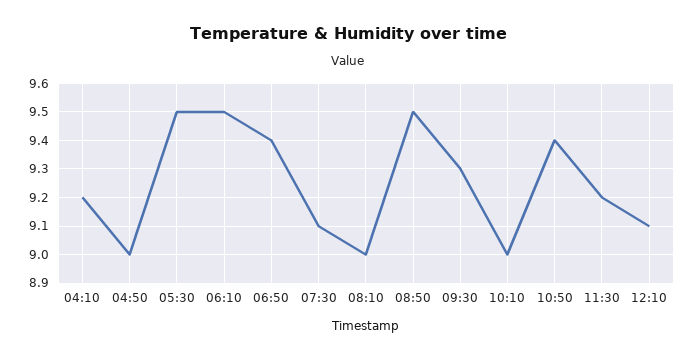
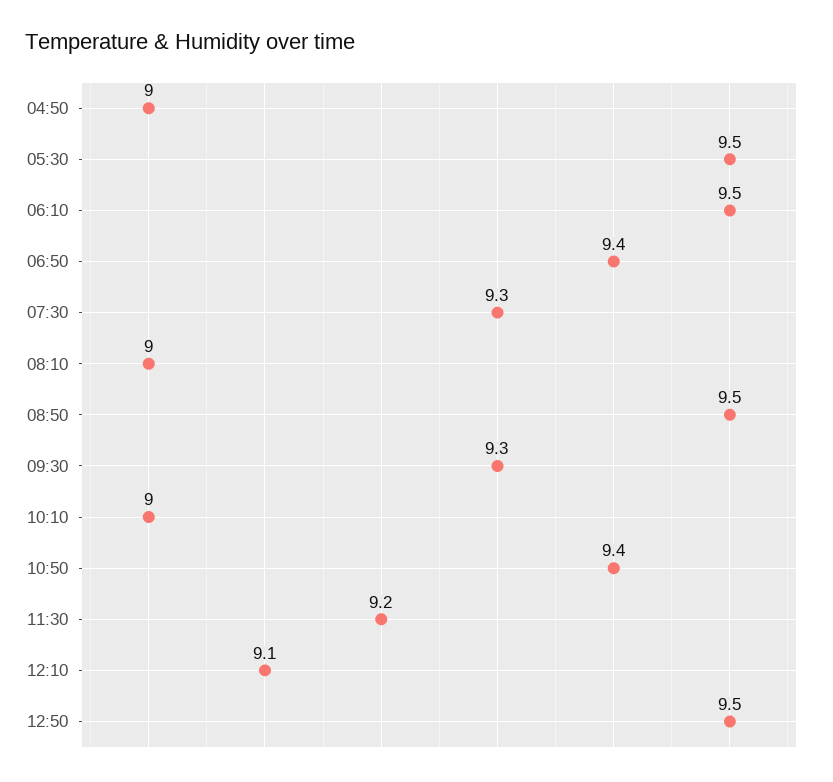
04:10: 9.2 -> none
07:30: 9.1 -> 9.3
12:50: none -> 9.5

